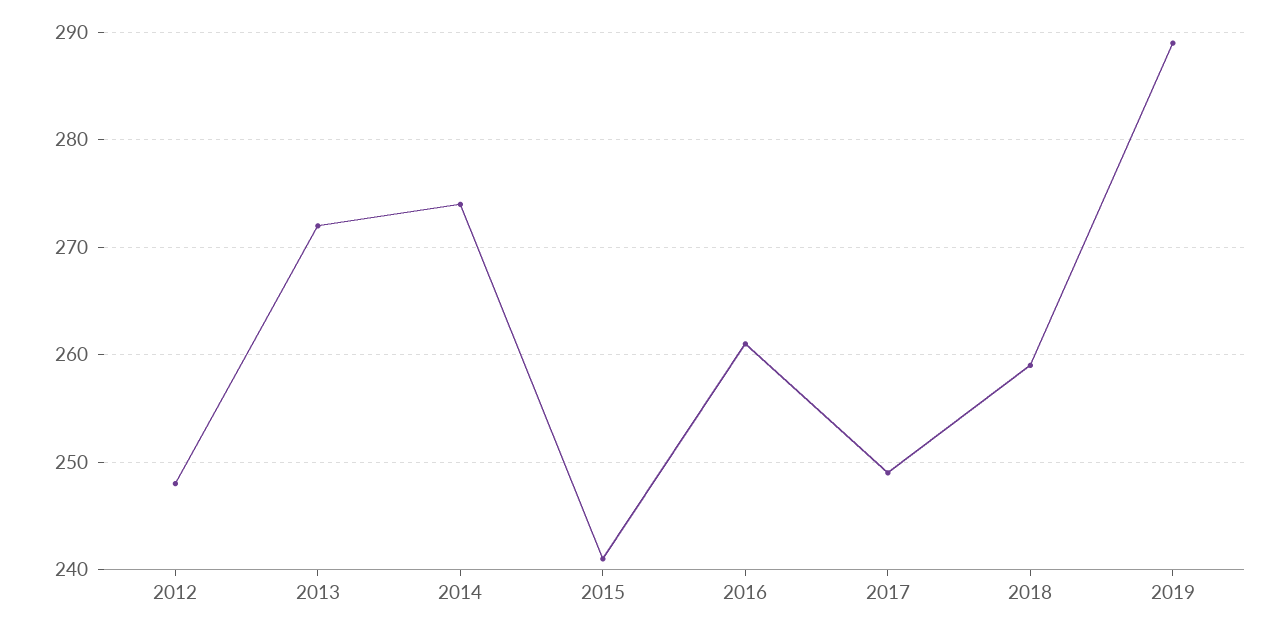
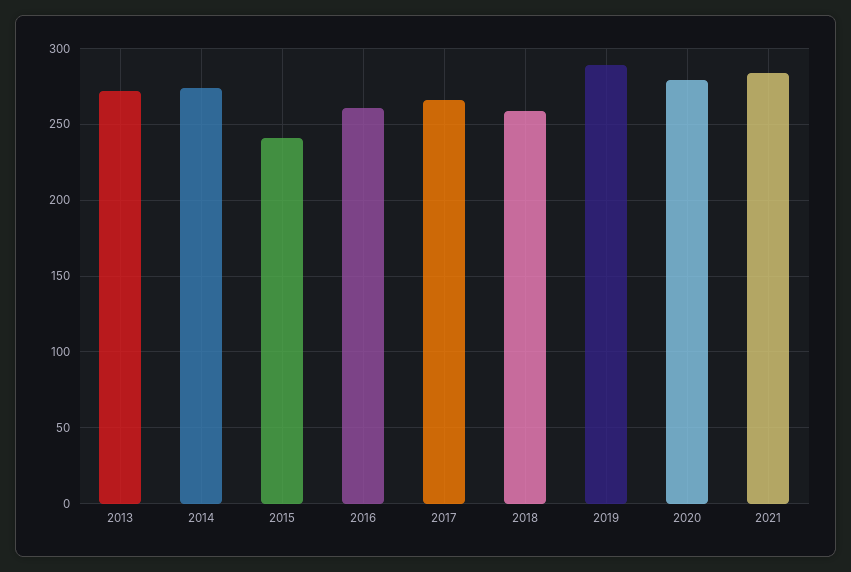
2012: 248 -> none
2017: 249 -> 265
2020: none -> 280
2021: none -> 285

